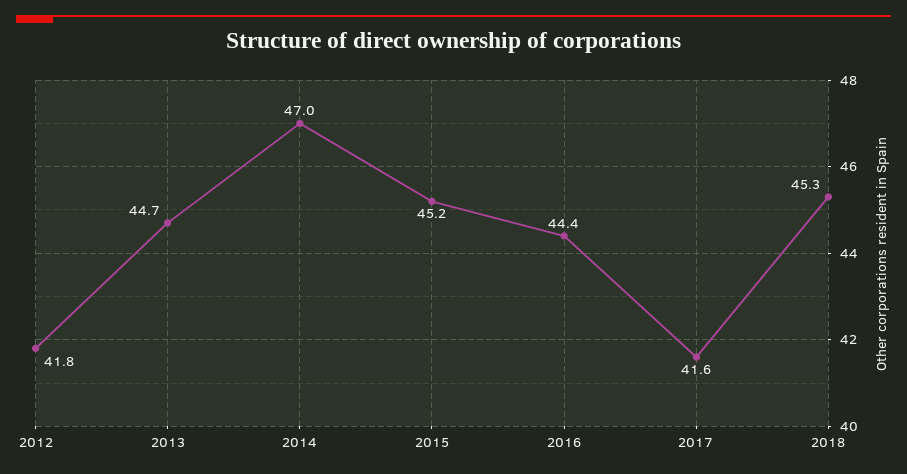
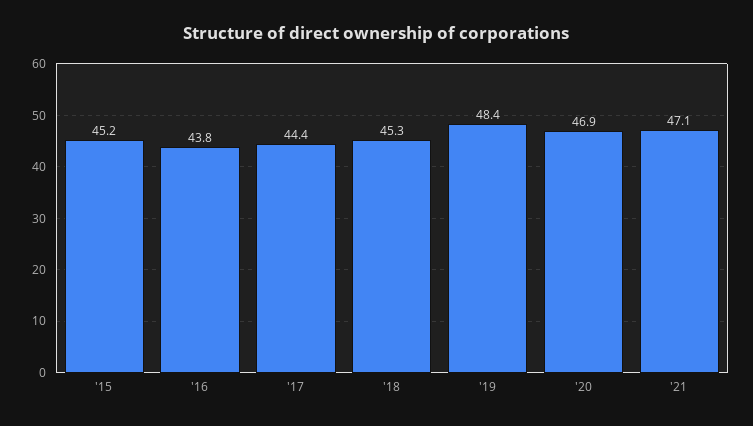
2012: 41.8 -> none
2013: 44.7 -> none
2014: 47 -> none
2016: 44.4 -> 43.8
2017: 41.6 -> 44.4
'19: none -> 48.4
'20: none -> 46.9
'21: none -> 47.1

